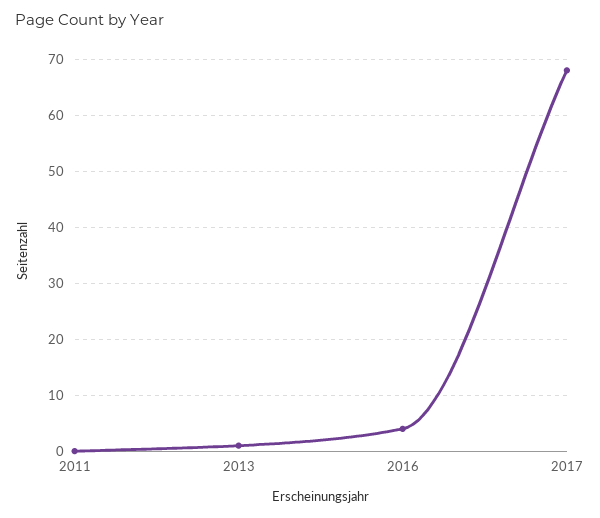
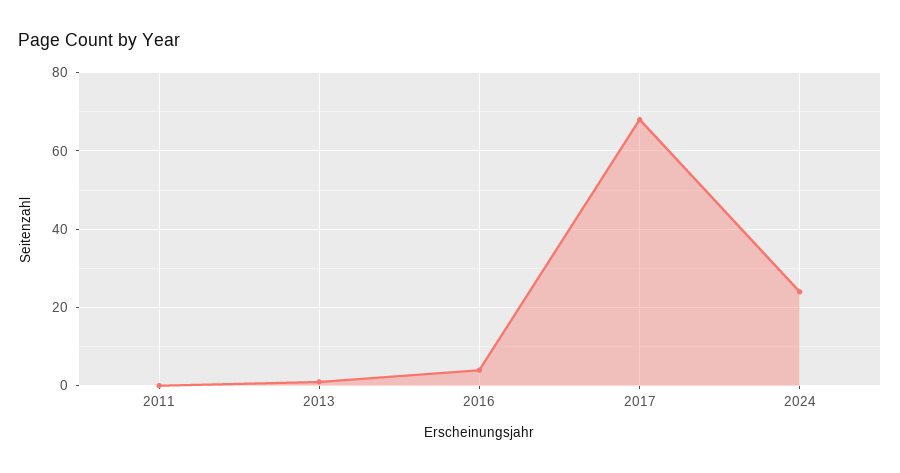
2024: none -> 25

